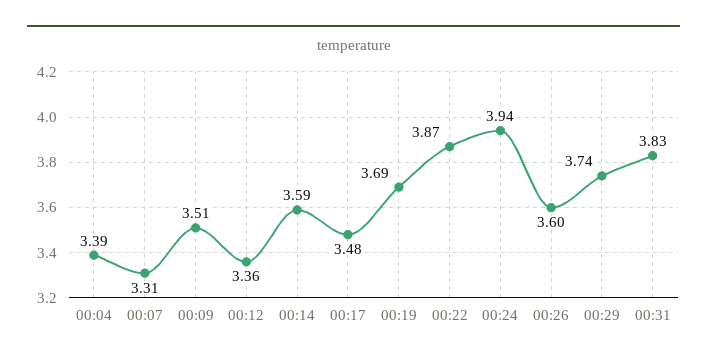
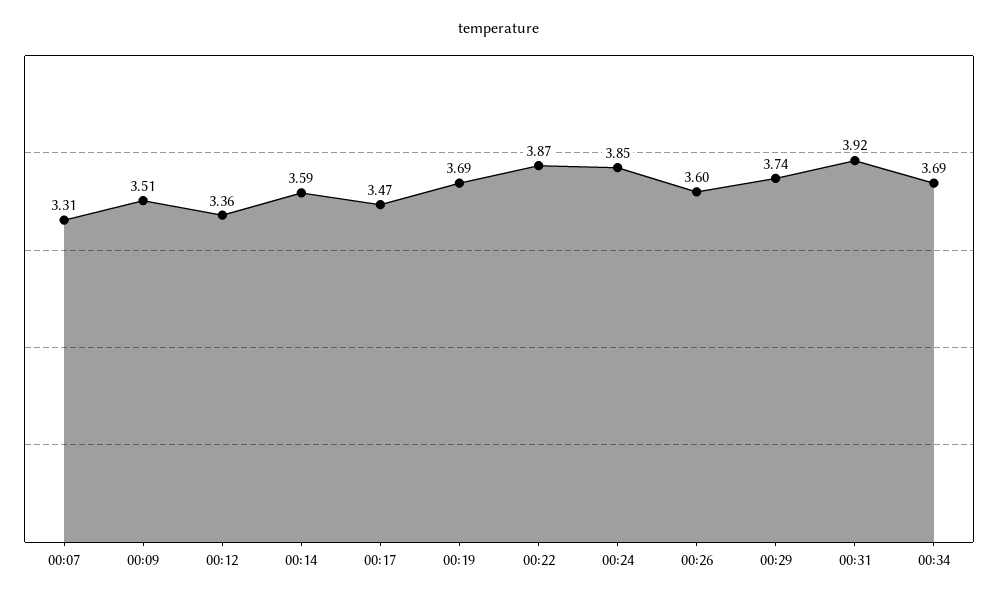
00:04: 3.39 -> none
00:17: 3.48 -> 3.47
00:24: 3.94 -> 3.85
00:31: 3.83 -> 3.92
00:34: none -> 3.69

